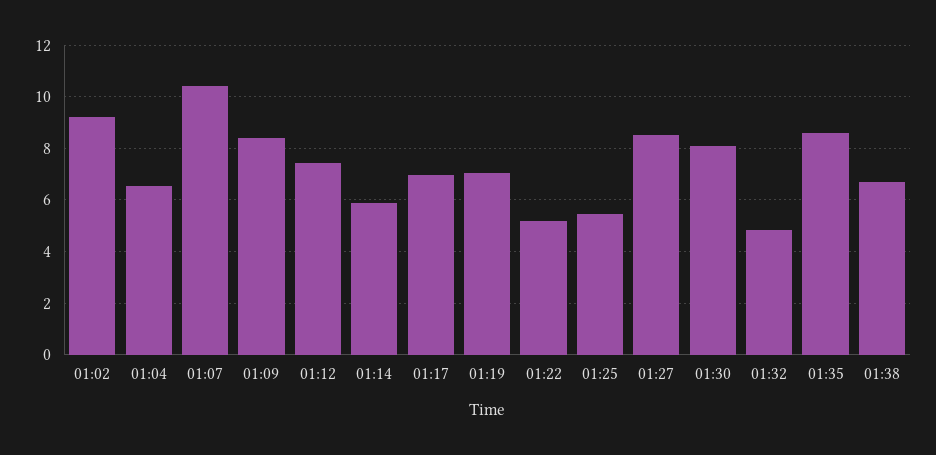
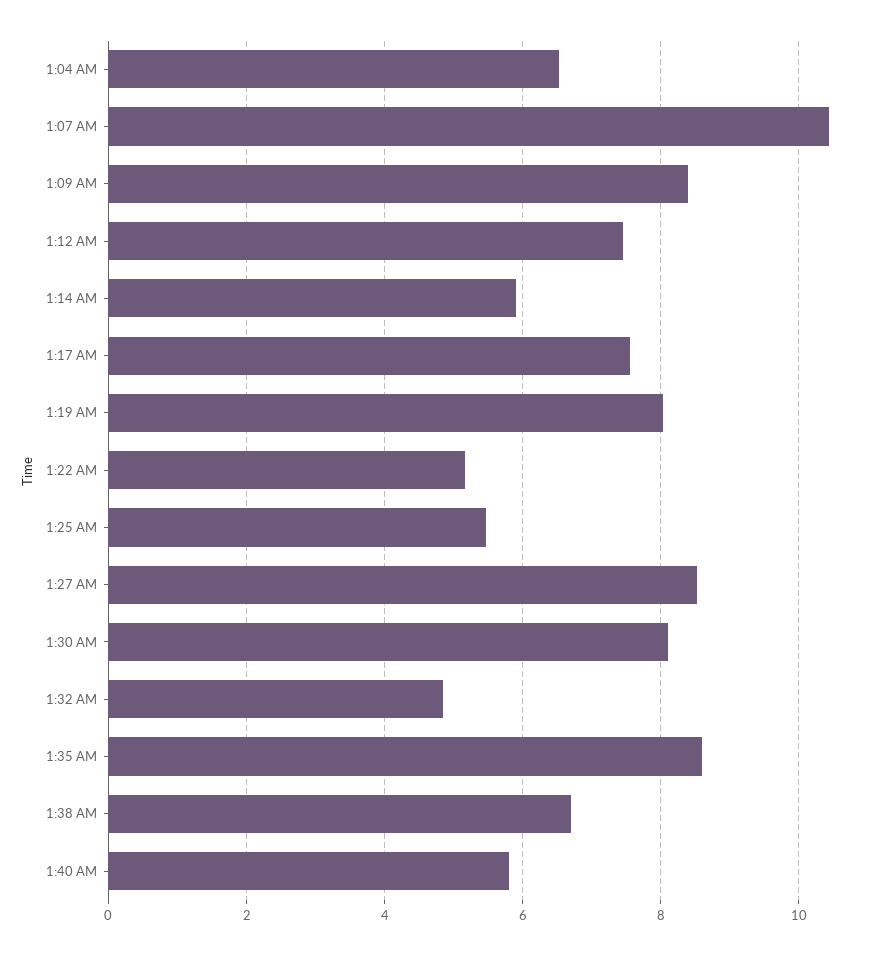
01:02: 9.25 -> none
01:17: 7 -> 7.6
01:19: 7 -> 8
1:40 AM: none -> 5.8

